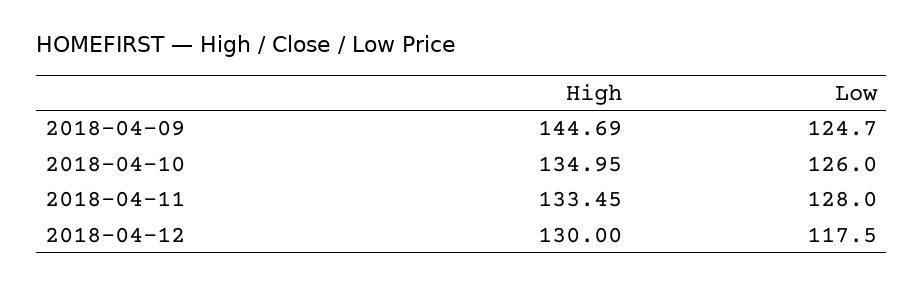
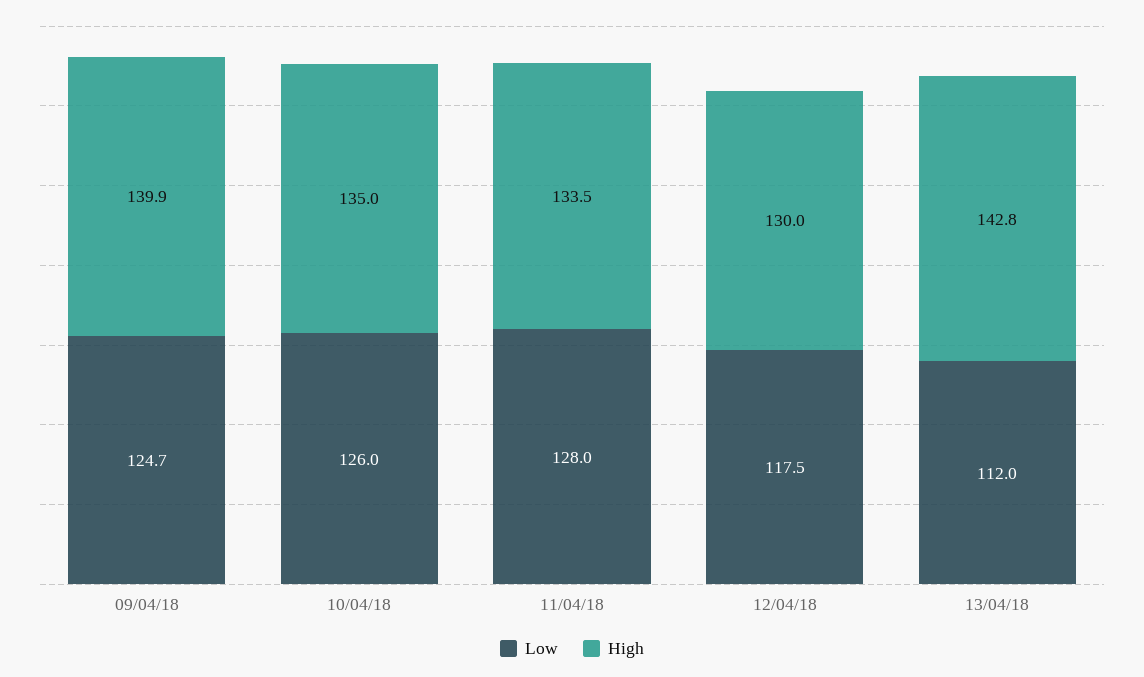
High, 2018-04-09: 144.69 -> 139.9
Low, 13/04/18: none -> 112
High, 13/04/18: none -> 142.8

